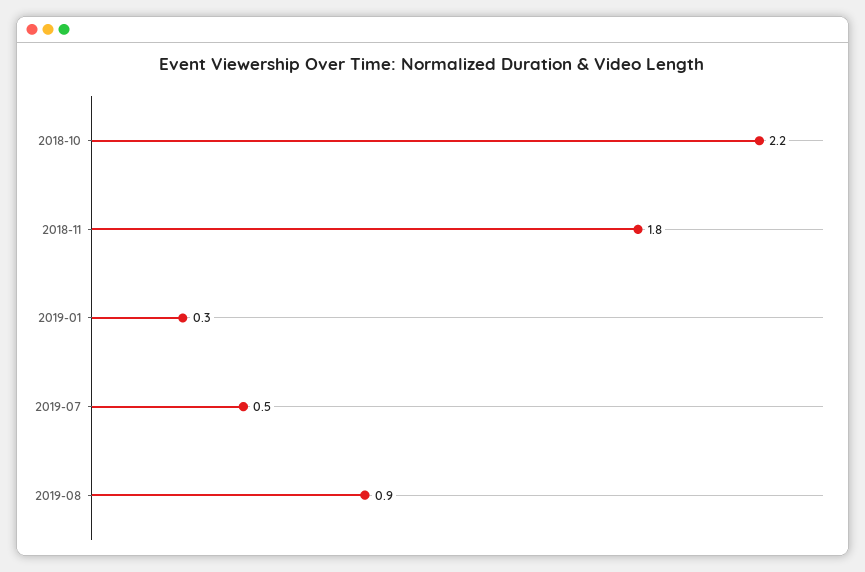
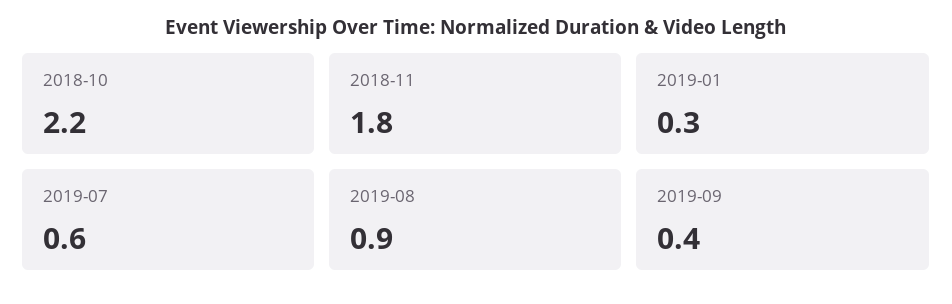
2019-07: 0.5 -> 0.6
2019-09: none -> 0.4

